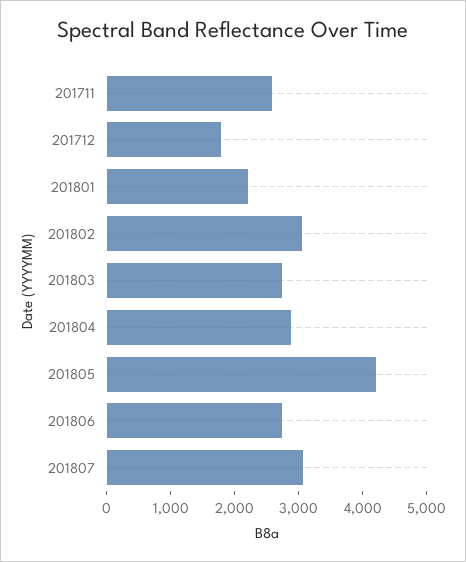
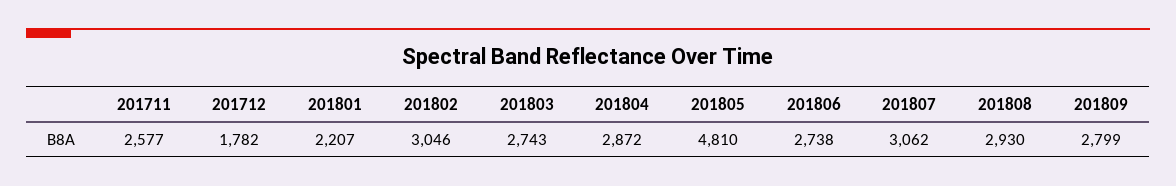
201805: 4200 -> 4810
201808: none -> 2930
201809: none -> 2799

